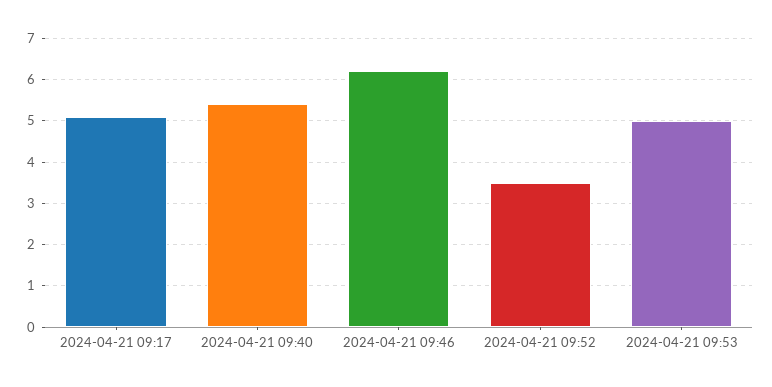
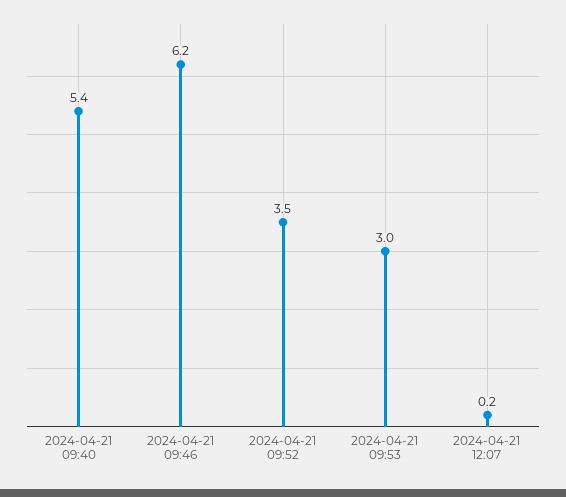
2024-04-21 09:17: 5 -> none
2024-04-21 09:53: 5 -> 3
2024-04-21 12:07: none -> 0.2

